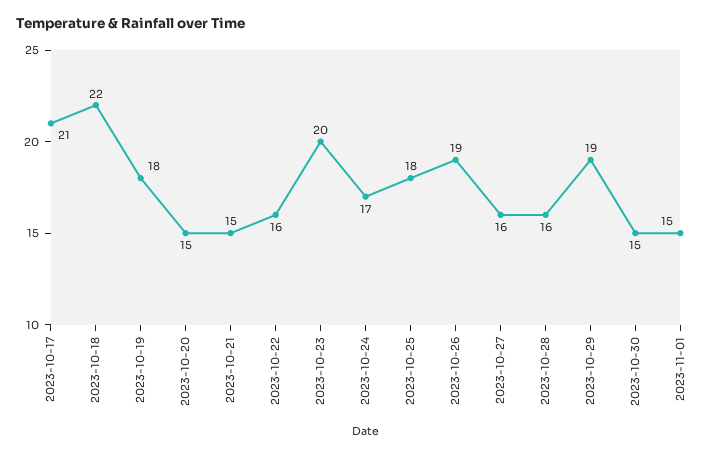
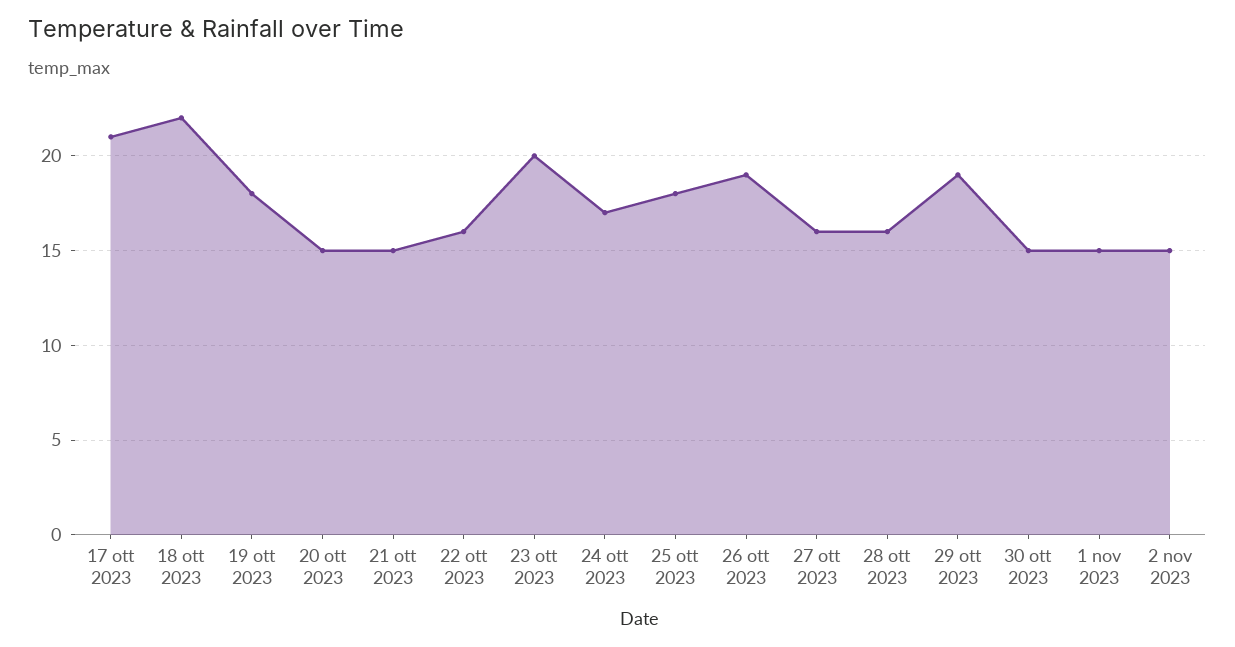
2 nov 2023: none -> 15

